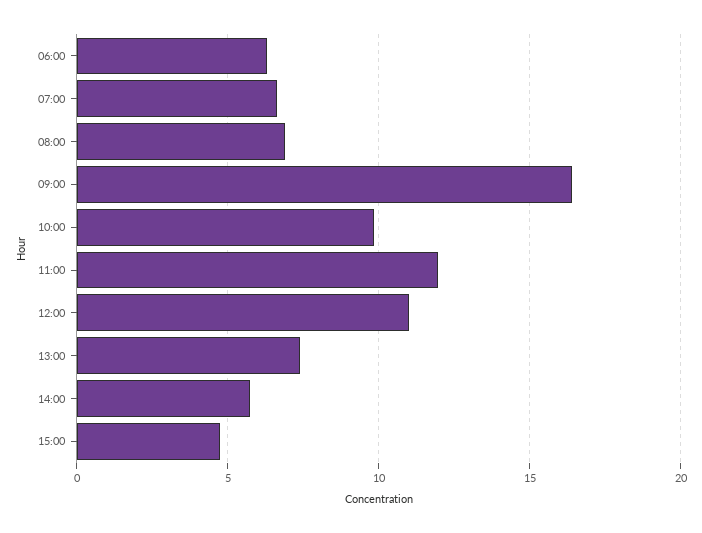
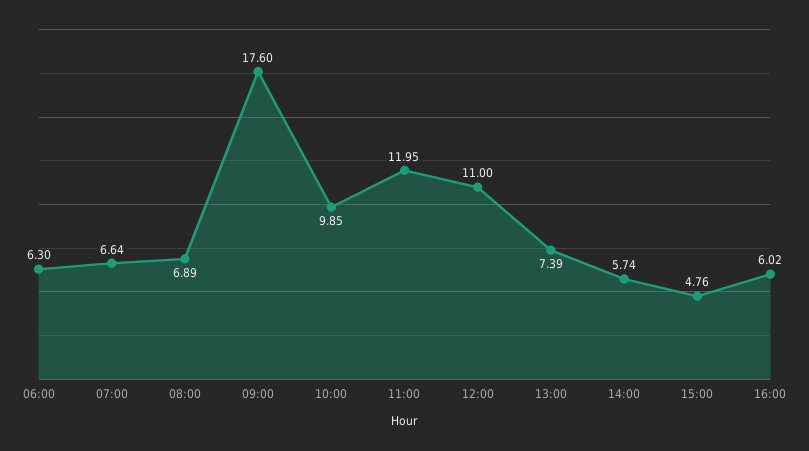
09:00: 16.5 -> 17.6
16:00: none -> 6.02

